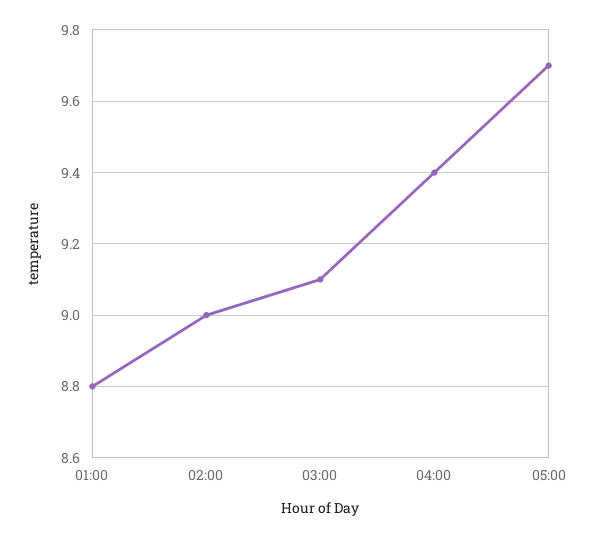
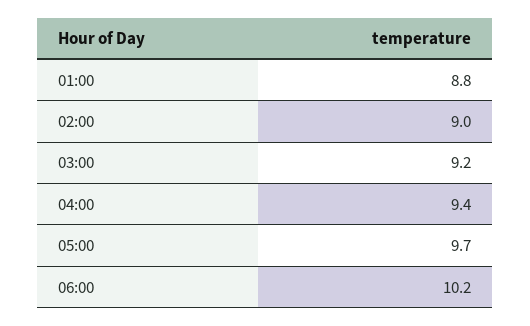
03:00: 9.1 -> 9.2
06:00: none -> 10.2

